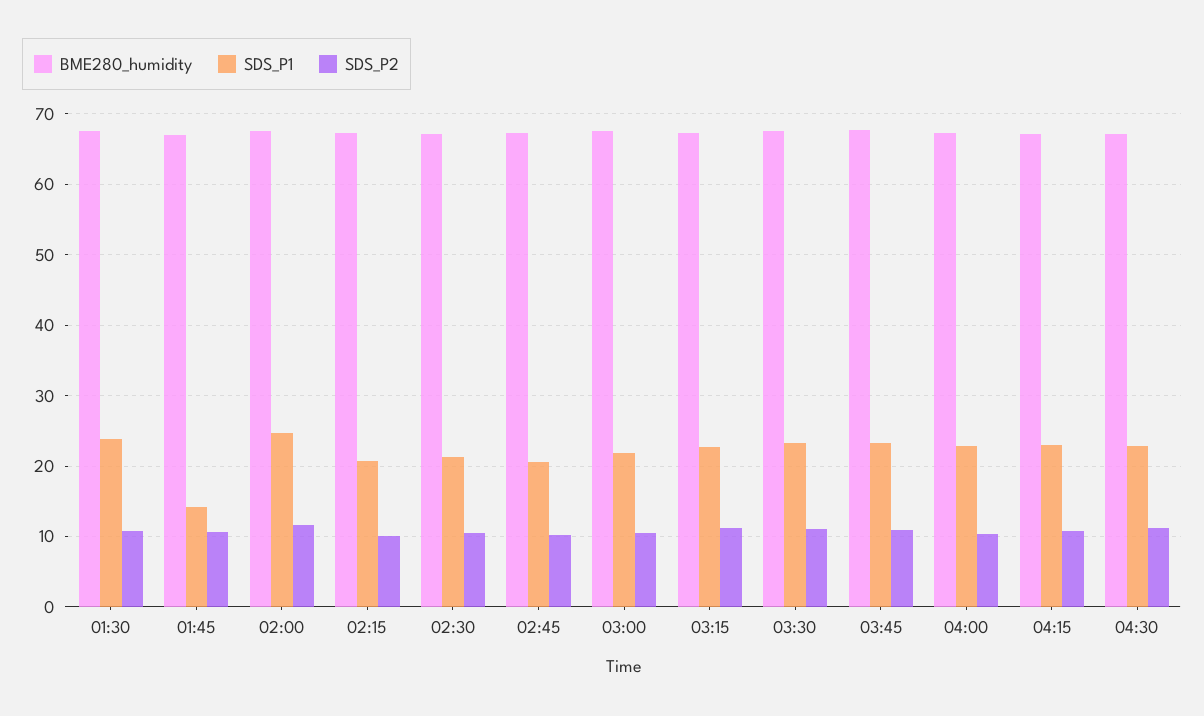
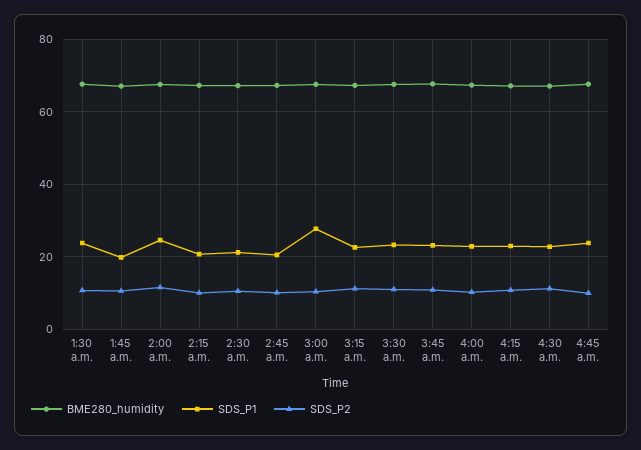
SDS_P1, 01:45: 14 -> 20
SDS_P1, 03:00: 22 -> 28
BME280_humidity, 4:45 a.m.: none -> 68
SDS_P1, 4:45 a.m.: none -> 24
SDS_P2, 4:45 a.m.: none -> 10

